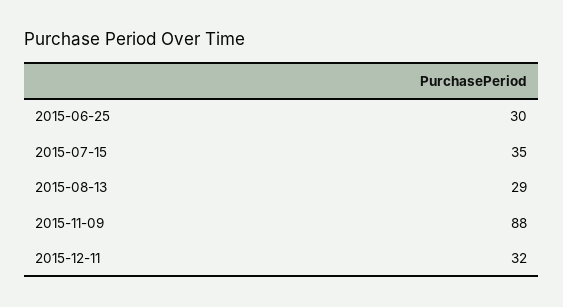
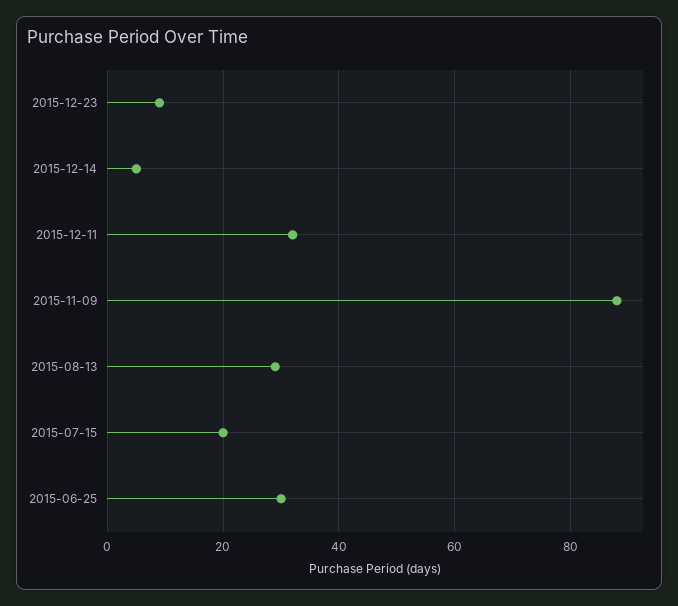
2015-07-15: 35 -> 20
2015-12-23: none -> 10
2015-12-14: none -> 5

